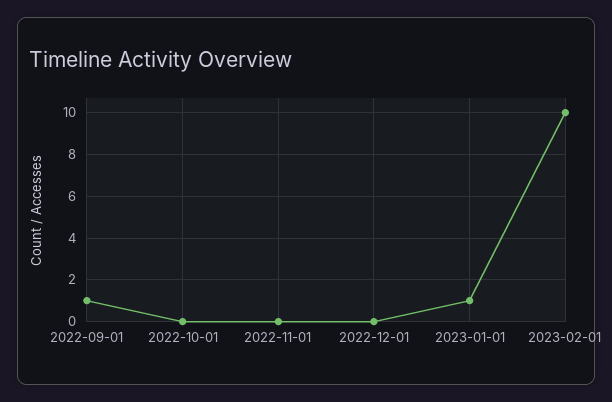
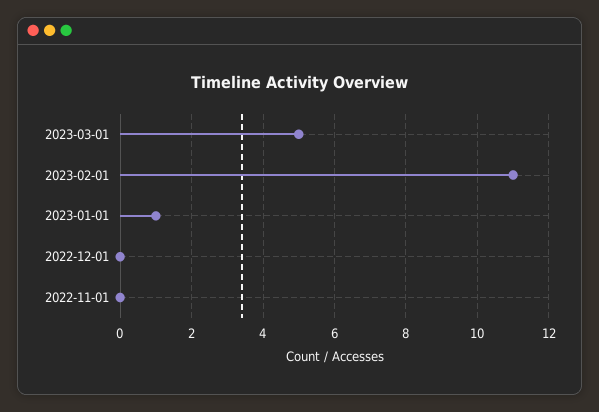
2022-09-01: 1 -> none
2022-10-01: 0 -> none
2023-02-01: 10 -> 11
2023-03-01: none -> 5

